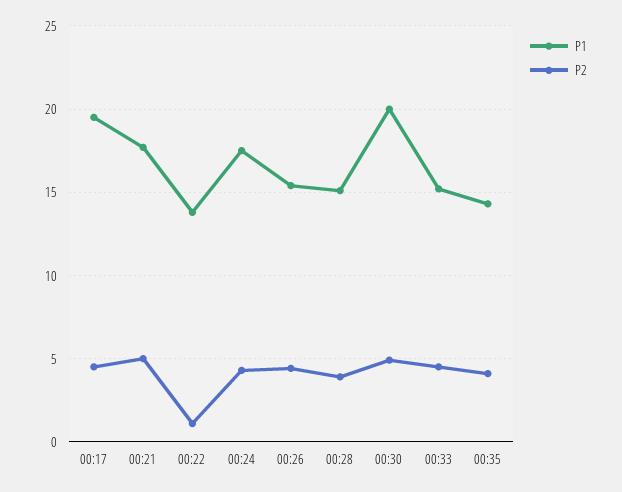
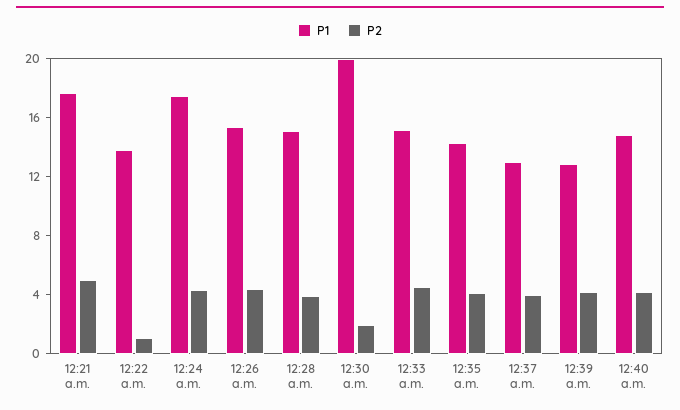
P1, 00:17: 19.5 -> none
P2, 00:17: 4.5 -> none
P2, 00:30: 5 -> 2
P1, 12:37 a.m.: none -> 13
P2, 12:37 a.m.: none -> 4
P1, 12:39 a.m.: none -> 13
P2, 12:39 a.m.: none -> 4
P1, 12:40 a.m.: none -> 15
P2, 12:40 a.m.: none -> 4

